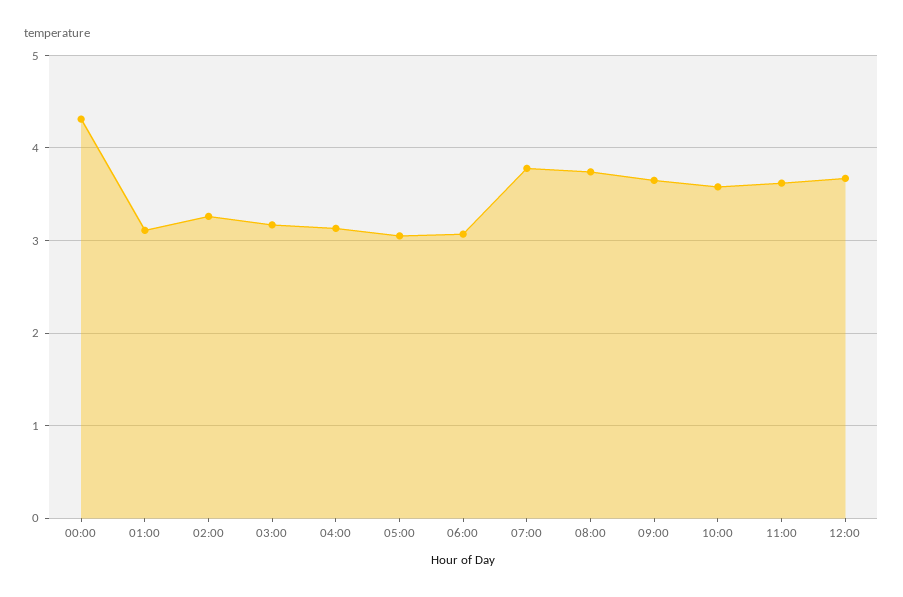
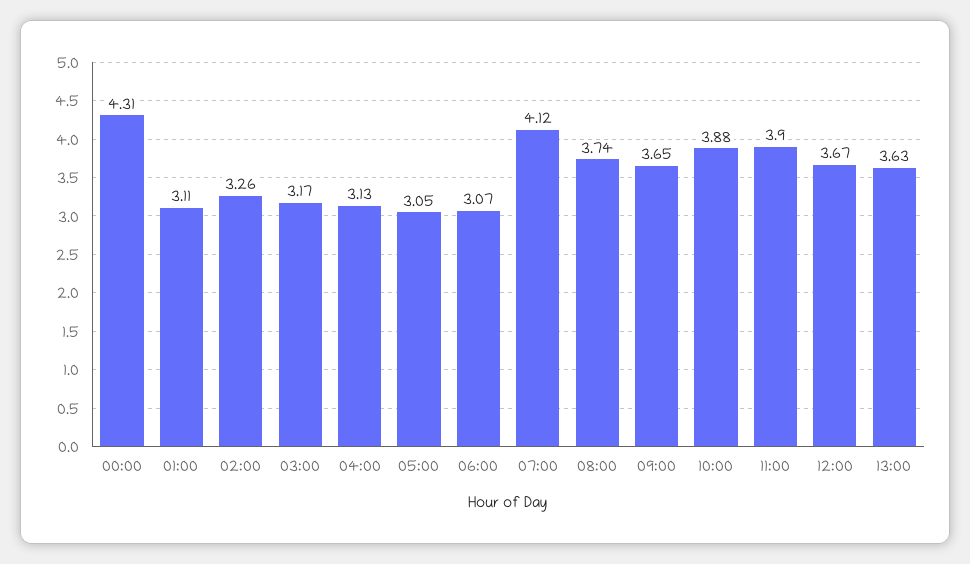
07:00: 3.8 -> 4.12
10:00: 3.6 -> 3.88
11:00: 3.6 -> 3.9
13:00: none -> 3.63

